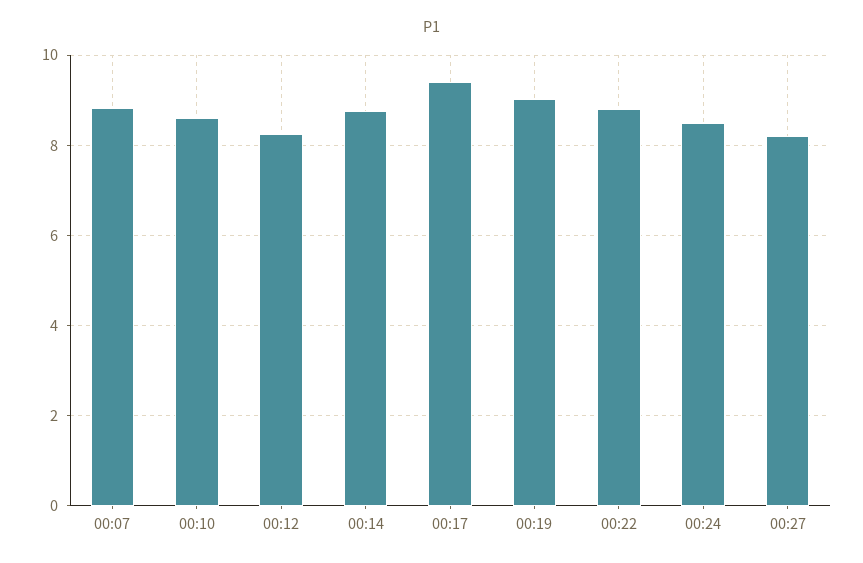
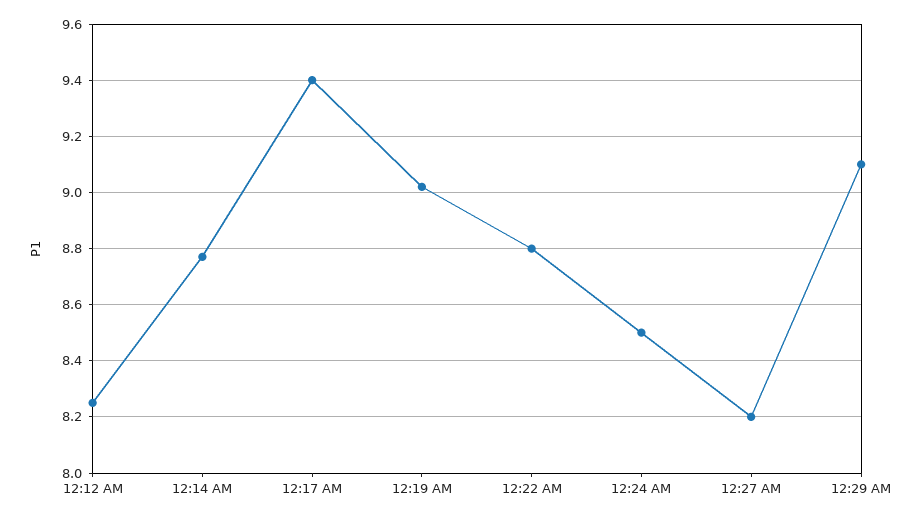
00:07: 8.8 -> none
00:10: 8.6 -> none
12:29 AM: none -> 9.1

